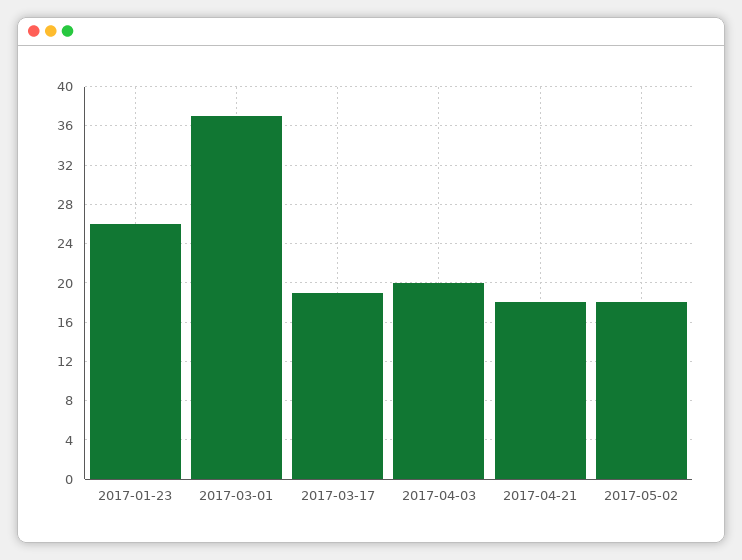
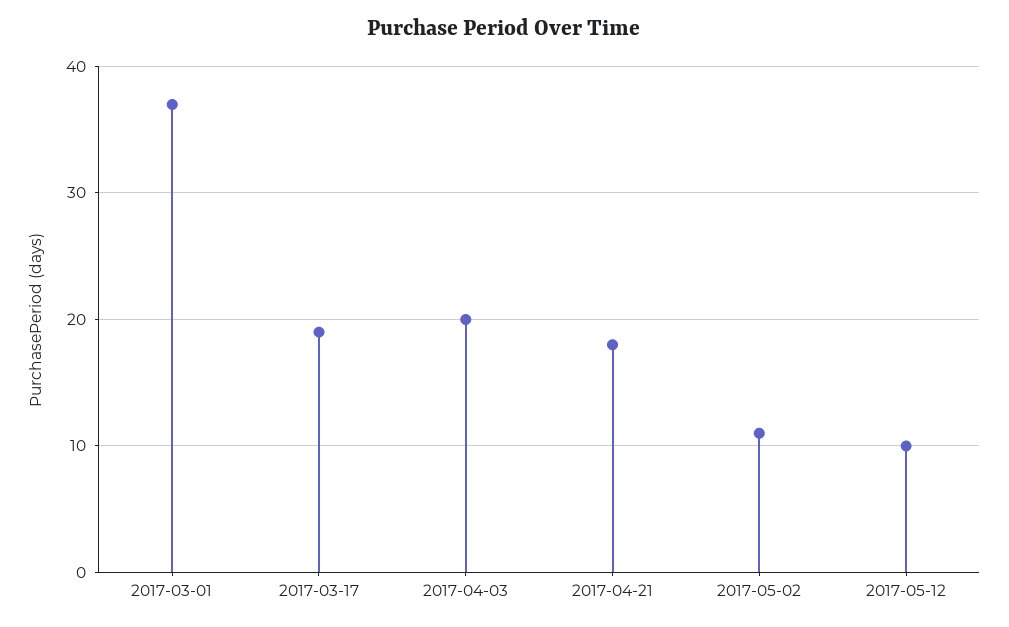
2017-01-23: 26 -> none
2017-05-02: 18 -> 11
2017-05-12: none -> 10

